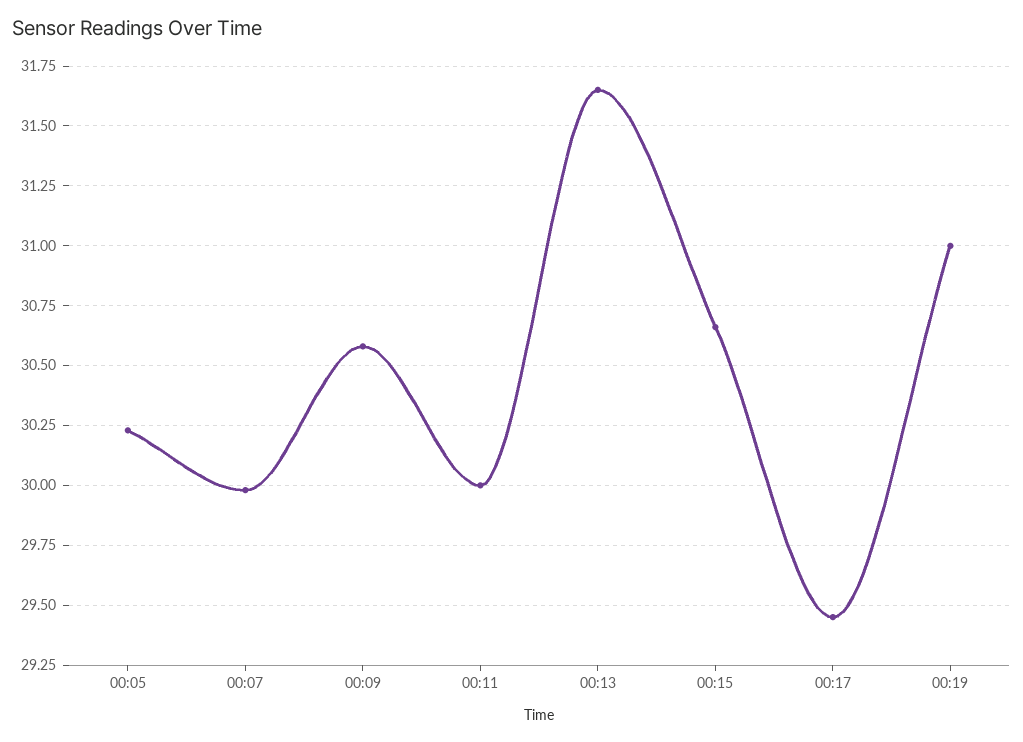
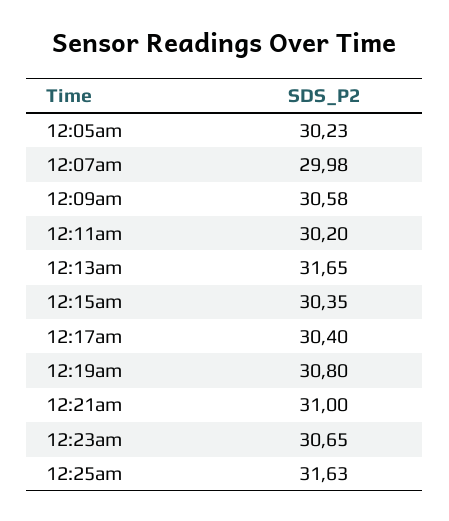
00:11: 30 -> 30.2
00:15: 30.65 -> 30.35
00:17: 29.45 -> 30.4
00:19: 31 -> 30.8
12:21am: none -> 31
12:23am: none -> 30.65
12:25am: none -> 31.63

